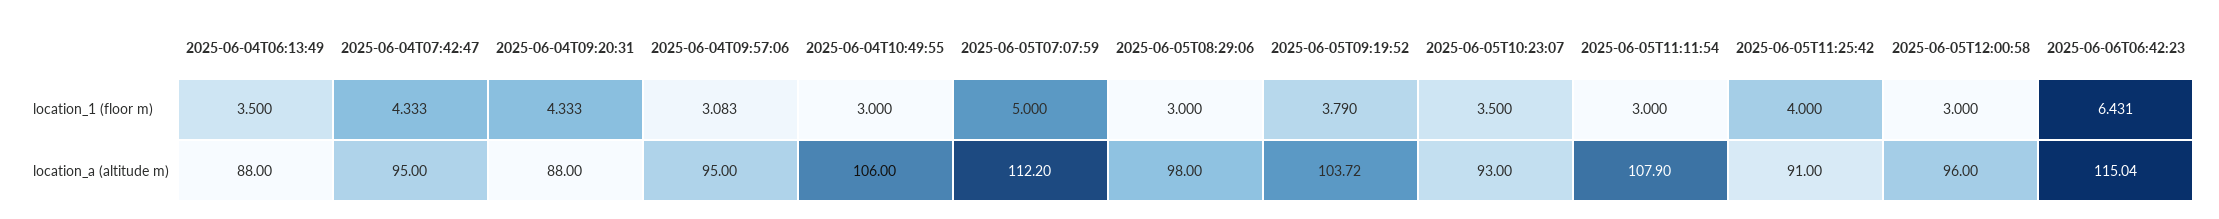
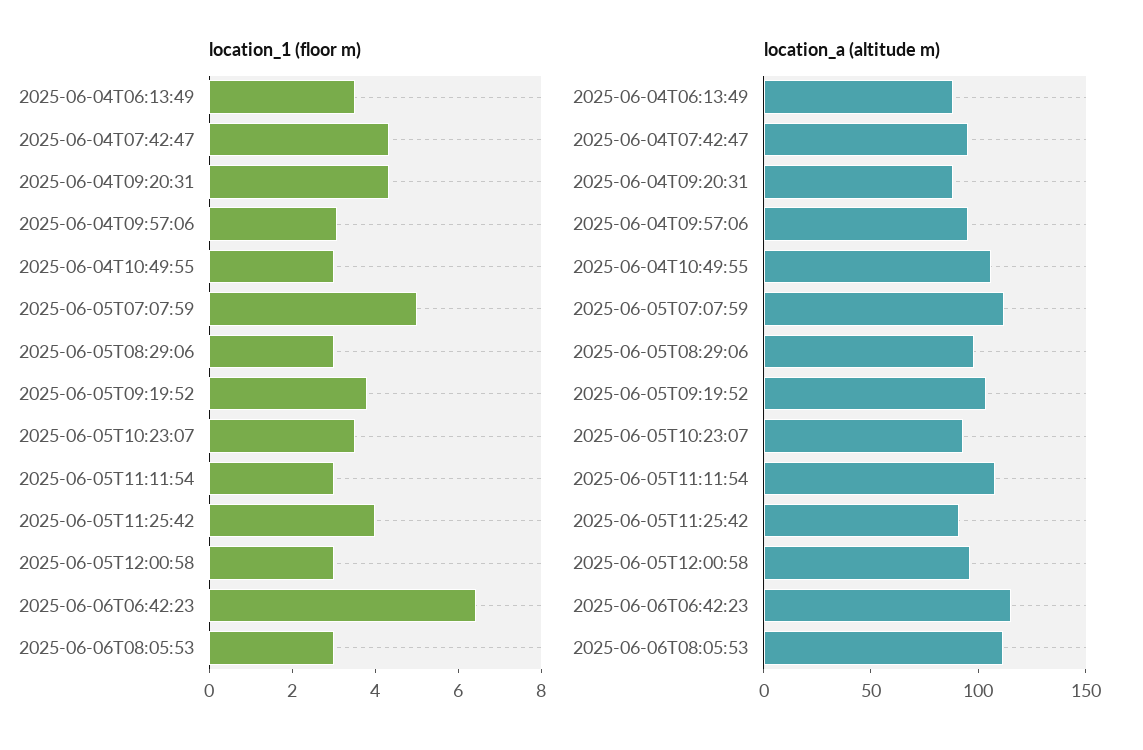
location_1 (floor m), 2025-06-06T08:05:53: none -> 3
location_a (altitude m), 2025-06-06T08:05:53: none -> 110

